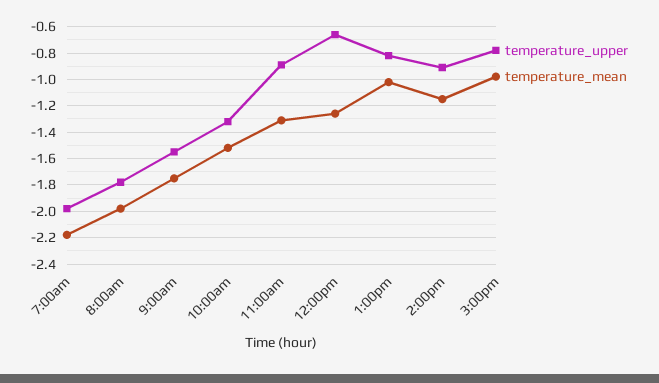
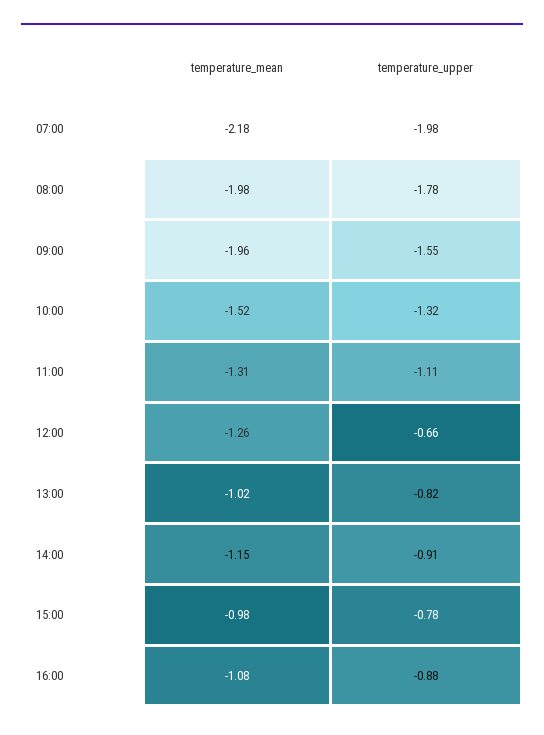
temperature_mean, 9:00am: -1.75 -> -1.96
temperature_upper, 11:00am: -0.9 -> -1.11
temperature_mean, 16:00: none -> -1.08
temperature_upper, 16:00: none -> -0.88

